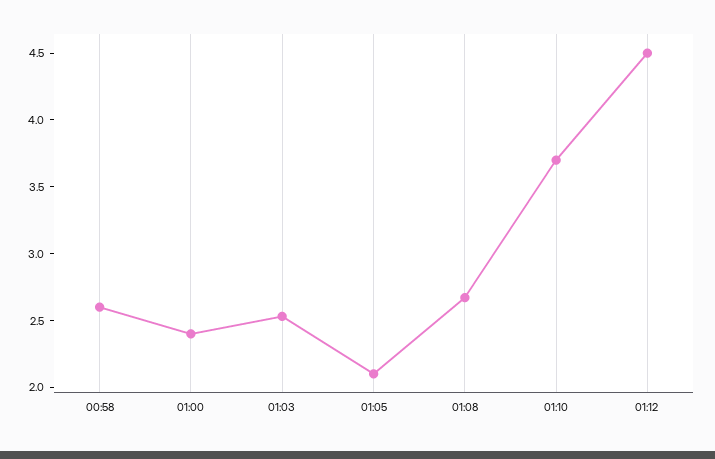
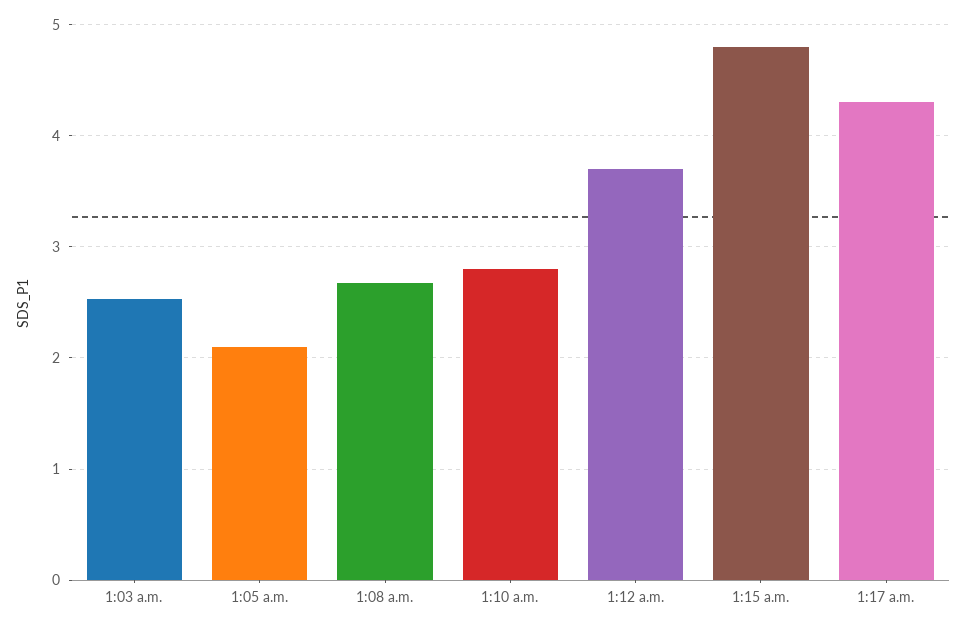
00:58: 2.6 -> none
01:00: 2.4 -> none
01:10: 3.7 -> 2.8
01:12: 4.5 -> 3.7
1:15 a.m.: none -> 4.8
1:17 a.m.: none -> 4.3

